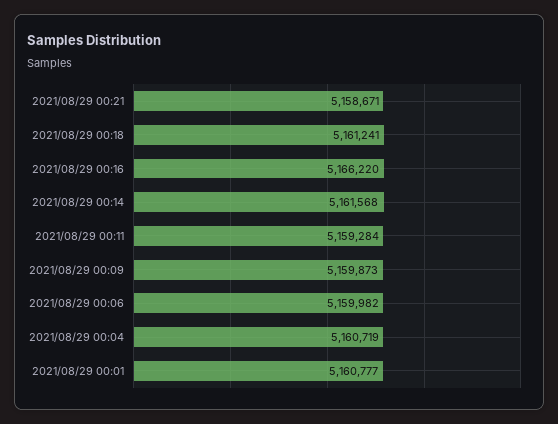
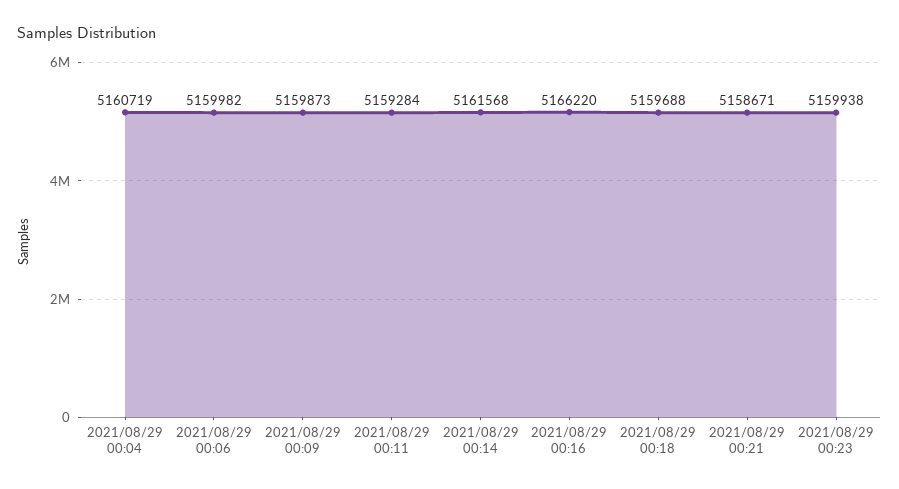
2021/08/29 00:18: 5161241 -> 5159688
2021/08/29 00:01: 5160777 -> none
2021/08/29 00:23: none -> 5159938

